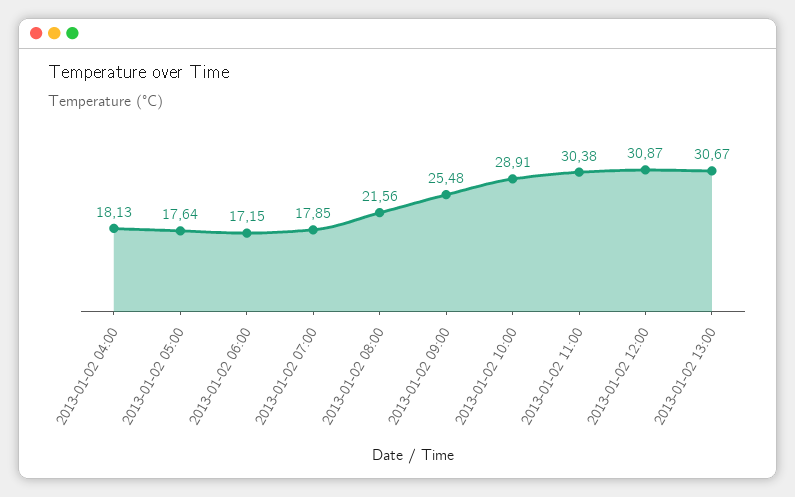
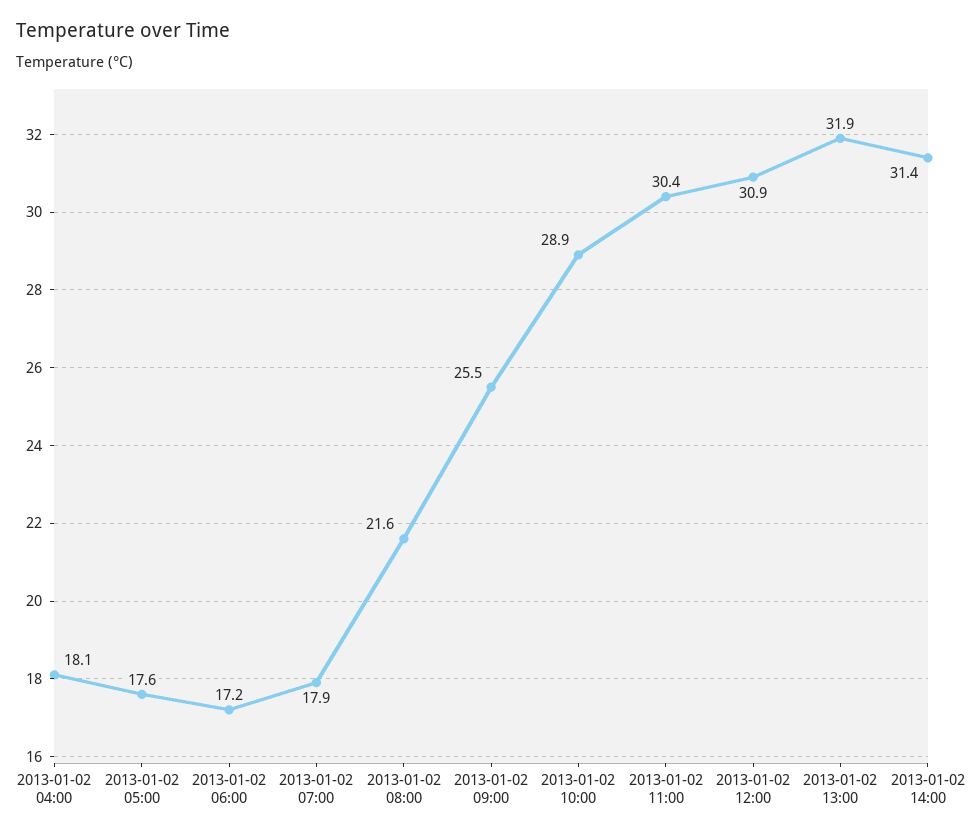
2013-01-02 13:00: 30.67 -> 31.9
2013-01-02 14:00: none -> 31.4

